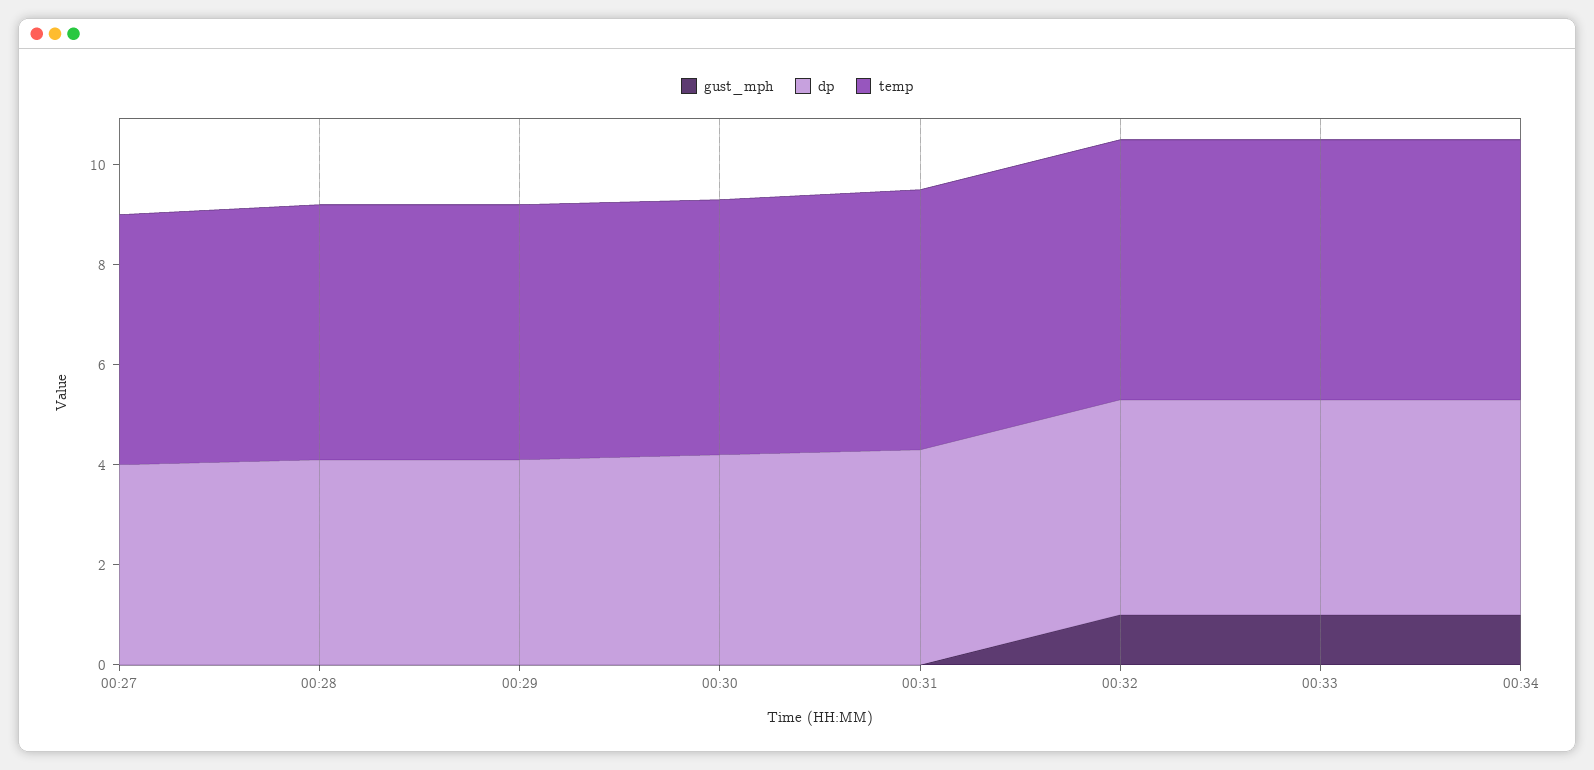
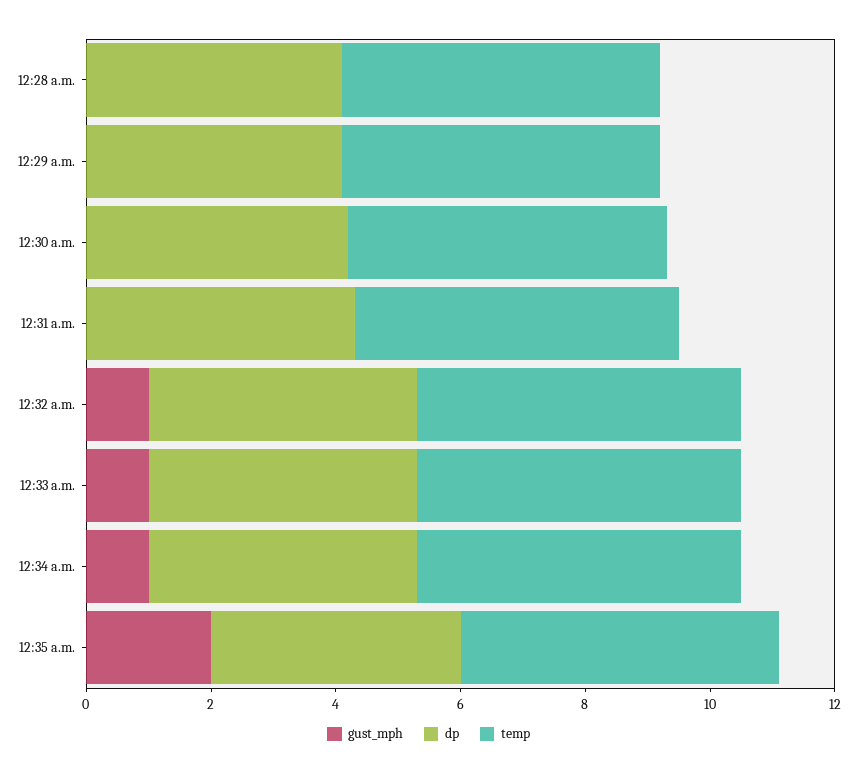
gust_mph, 00:27: 0 -> none
dp, 00:27: 4 -> none
temp, 00:27: 5 -> none
gust_mph, 12:35 a.m.: none -> 2
dp, 12:35 a.m.: none -> 4
temp, 12:35 a.m.: none -> 5

